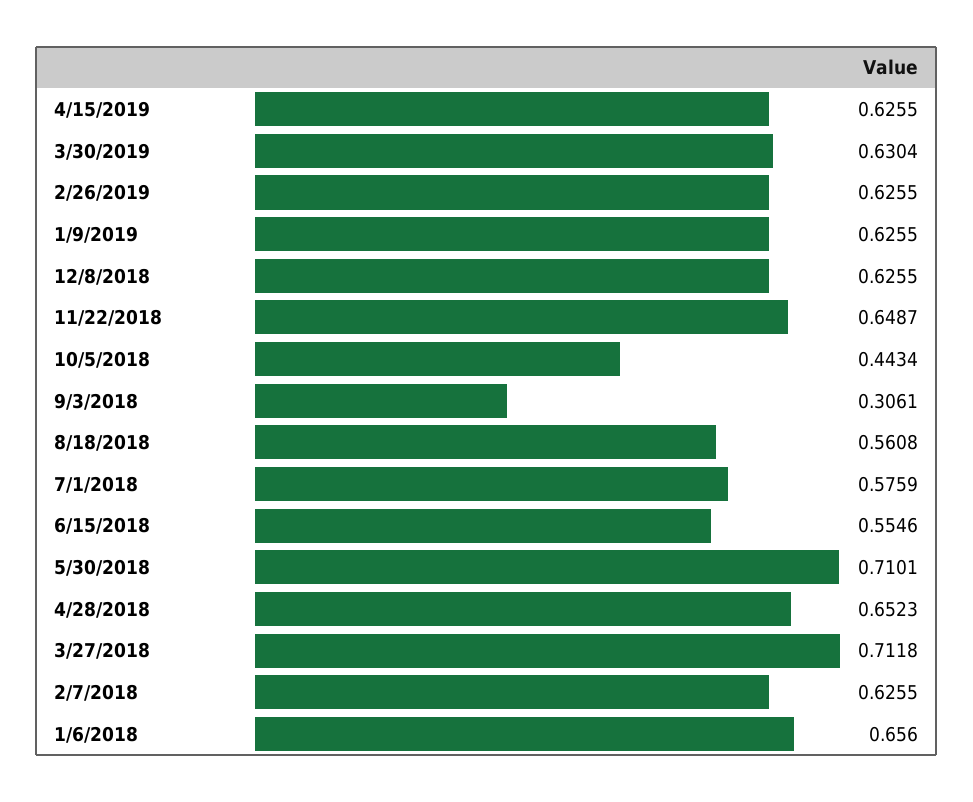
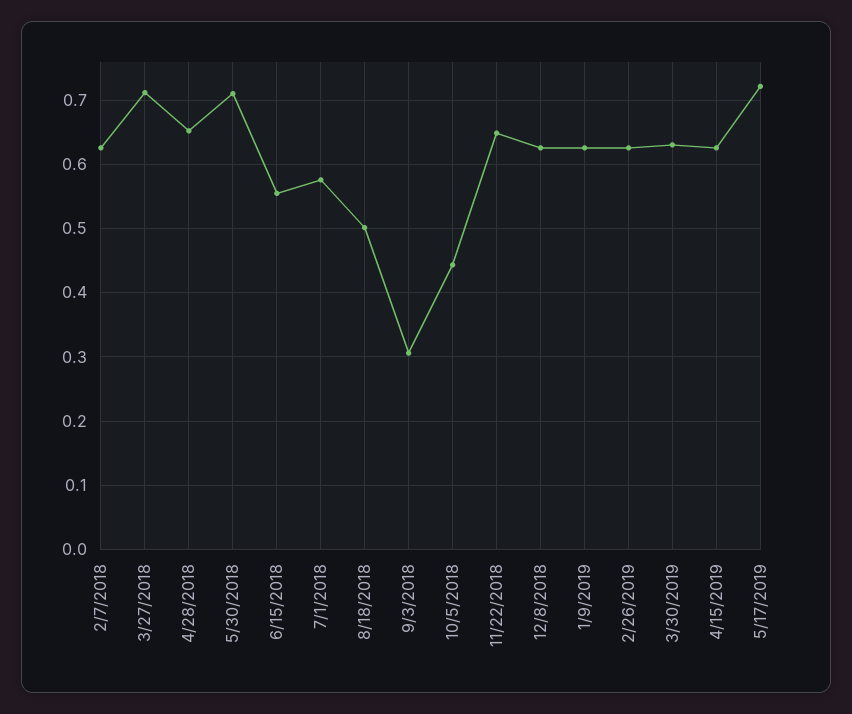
8/18/2018: 0.5608 -> 0.5
1/6/2018: 0.656 -> none
5/17/2019: none -> 0.72

